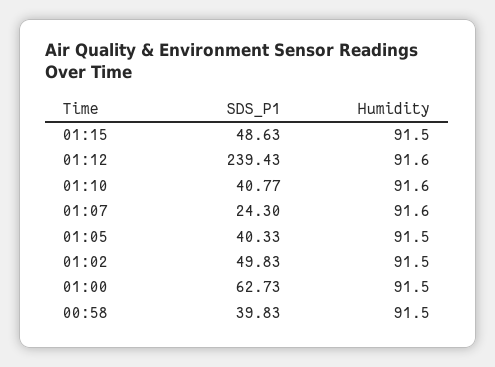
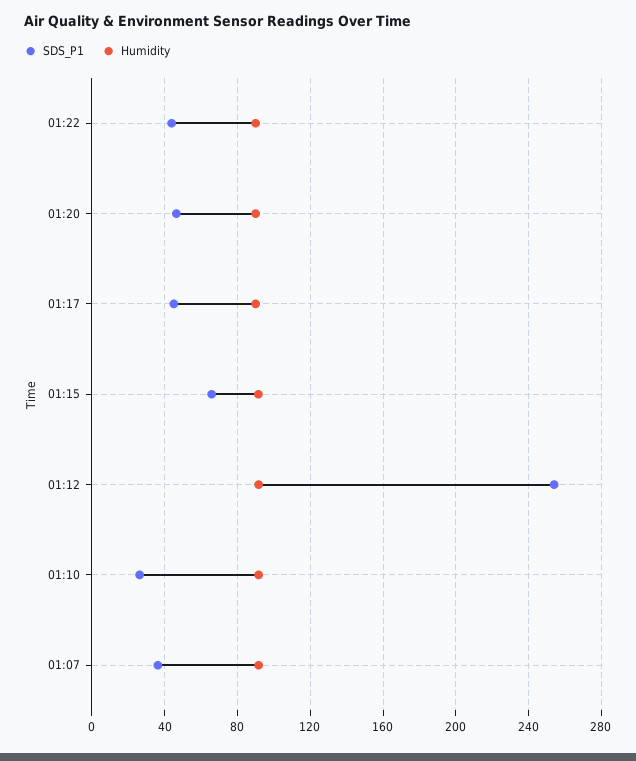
SDS_P1, 01:15: 48.63 -> 65
SDS_P1, 01:12: 239.43 -> 255
SDS_P1, 01:10: 40.77 -> 25
SDS_P1, 01:07: 24.3 -> 35
SDS_P1, 01:05: 40.33 -> none
Humidity, 01:05: 91.5 -> none
SDS_P1, 01:02: 49.83 -> none
Humidity, 01:02: 91.5 -> none
SDS_P1, 01:00: 62.73 -> none
Humidity, 01:00: 91.5 -> none
SDS_P1, 00:58: 39.83 -> none
Humidity, 00:58: 91.5 -> none
SDS_P1, 01:22: none -> 45
Humidity, 01:22: none -> 90
SDS_P1, 01:20: none -> 45
Humidity, 01:20: none -> 90
SDS_P1, 01:17: none -> 45
Humidity, 01:17: none -> 90

